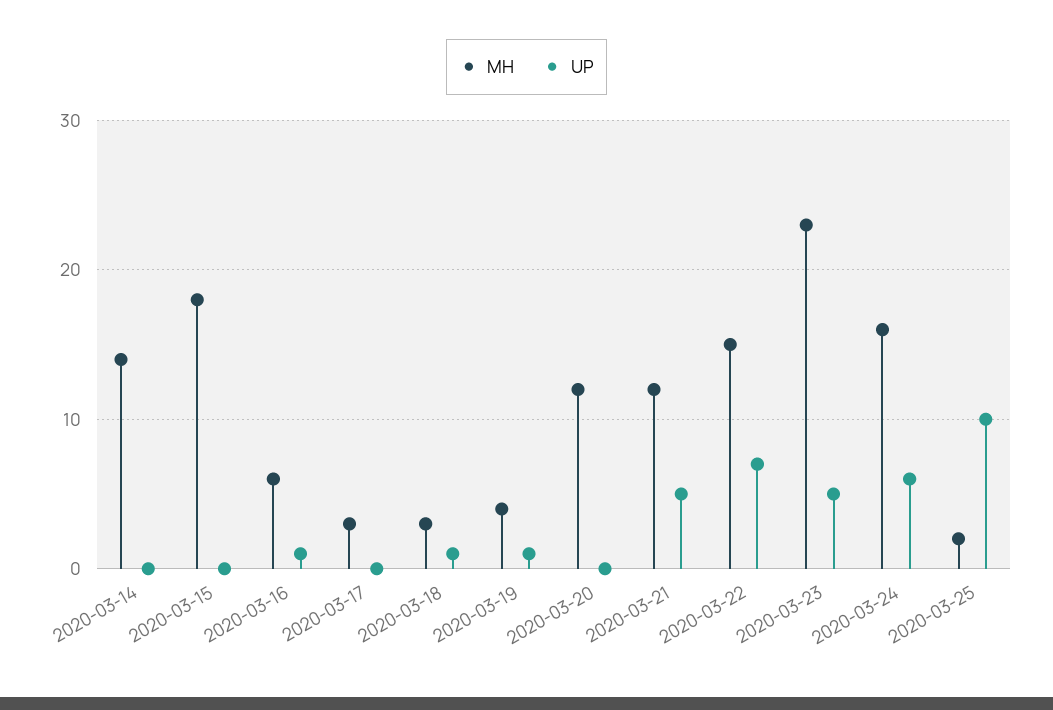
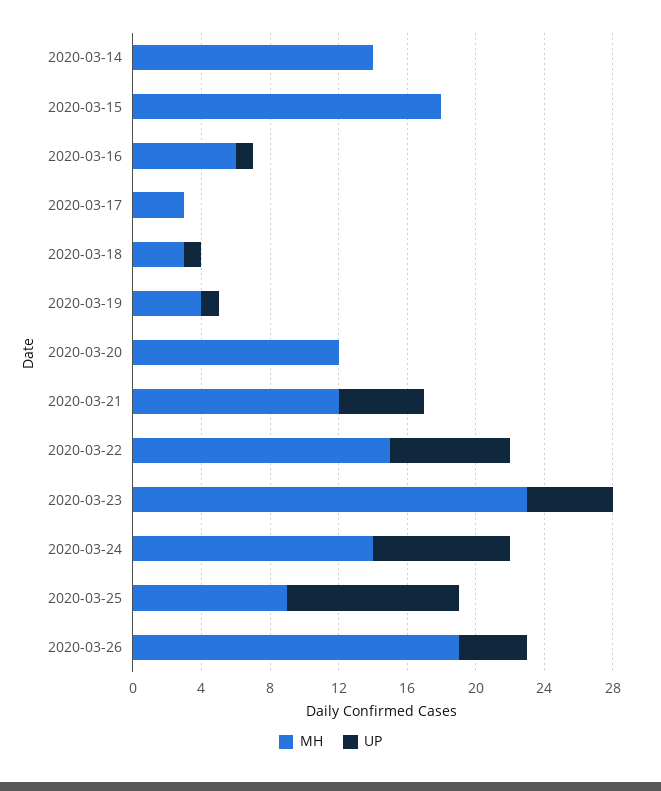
MH, 2020-03-24: 16 -> 14
UP, 2020-03-24: 6 -> 8
MH, 2020-03-25: 2 -> 9
MH, 2020-03-26: none -> 19
UP, 2020-03-26: none -> 4

